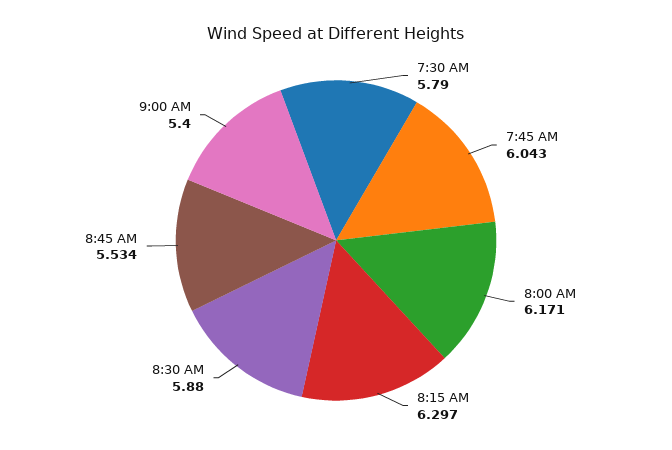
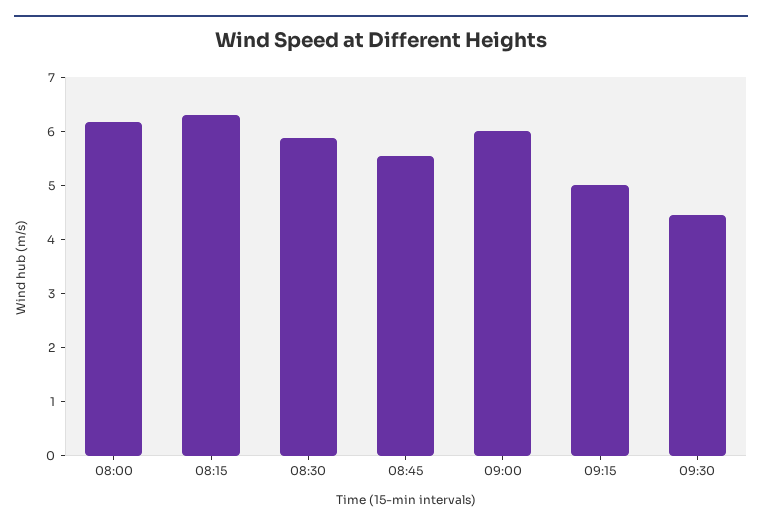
7:30 AM: 5.79 -> none
7:45 AM: 6.043 -> none
9:00 AM: 5.4 -> 6
09:15: none -> 5
09:30: none -> 4.4

